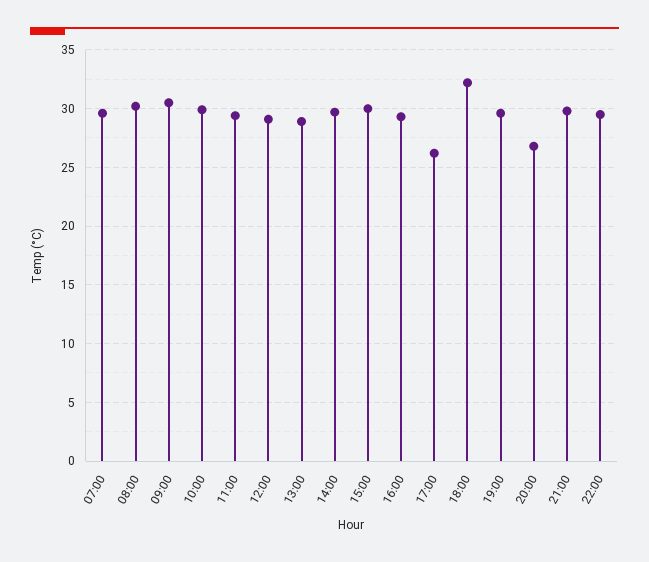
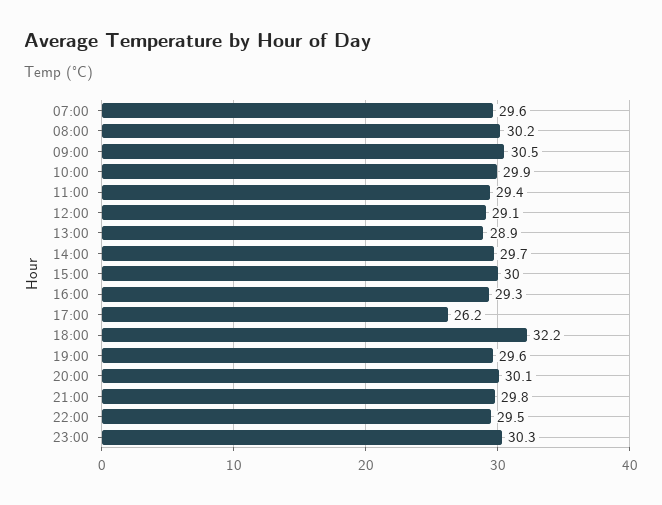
20:00: 27 -> 30.1
23:00: none -> 30.3

